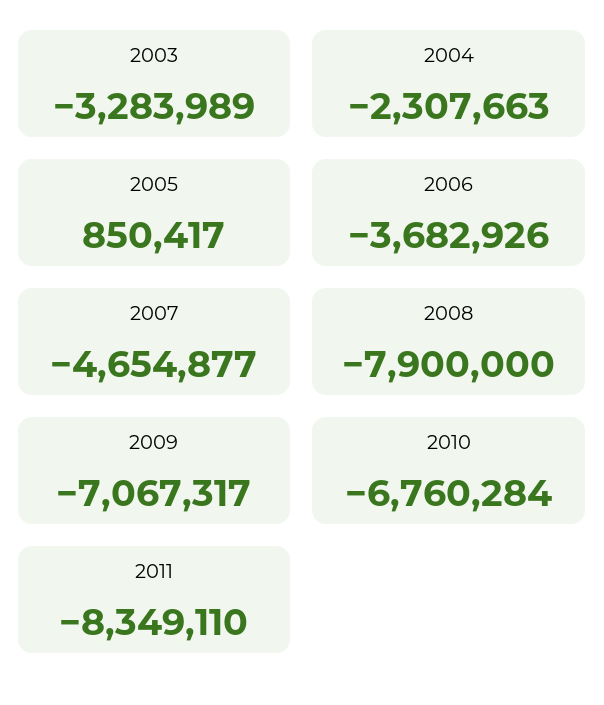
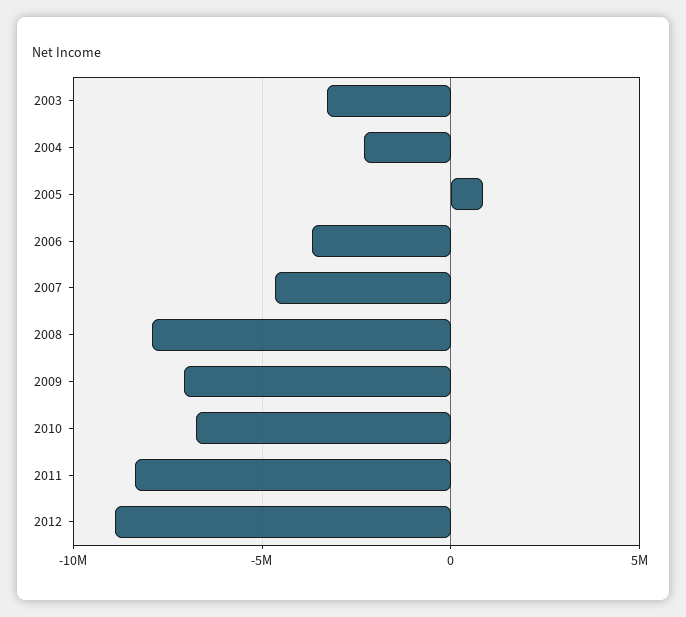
2012: none -> -9000000

